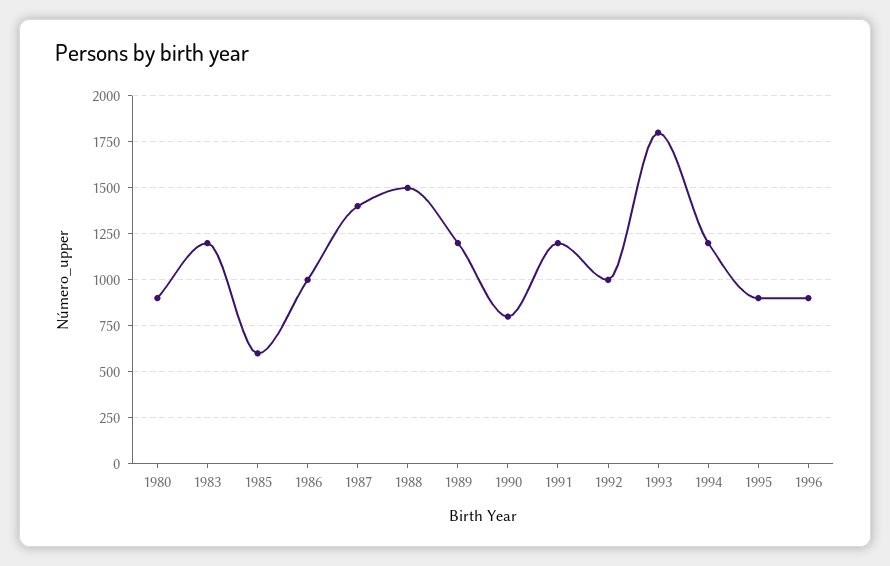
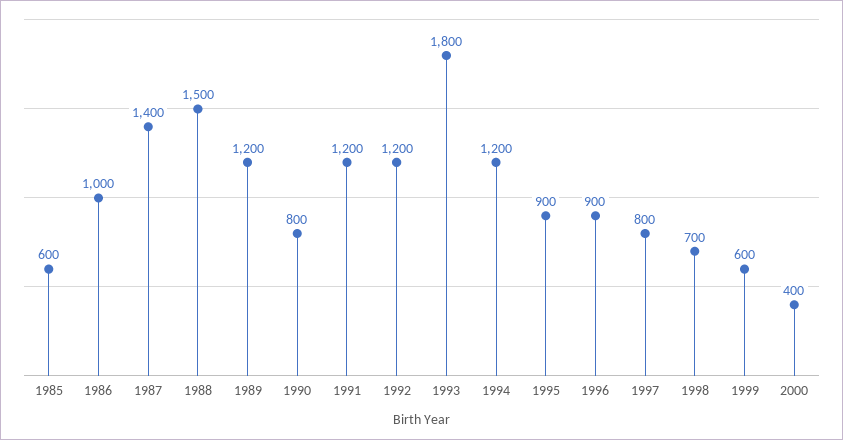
1980: 900 -> none
1983: 1200 -> none
1992: 1000 -> 1200
1997: none -> 800
1998: none -> 700
1999: none -> 600
2000: none -> 400

